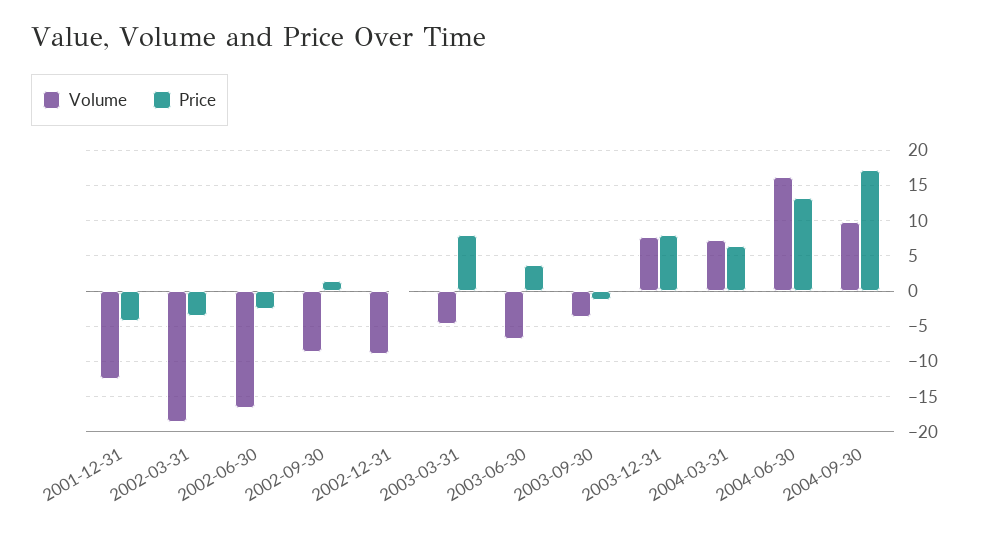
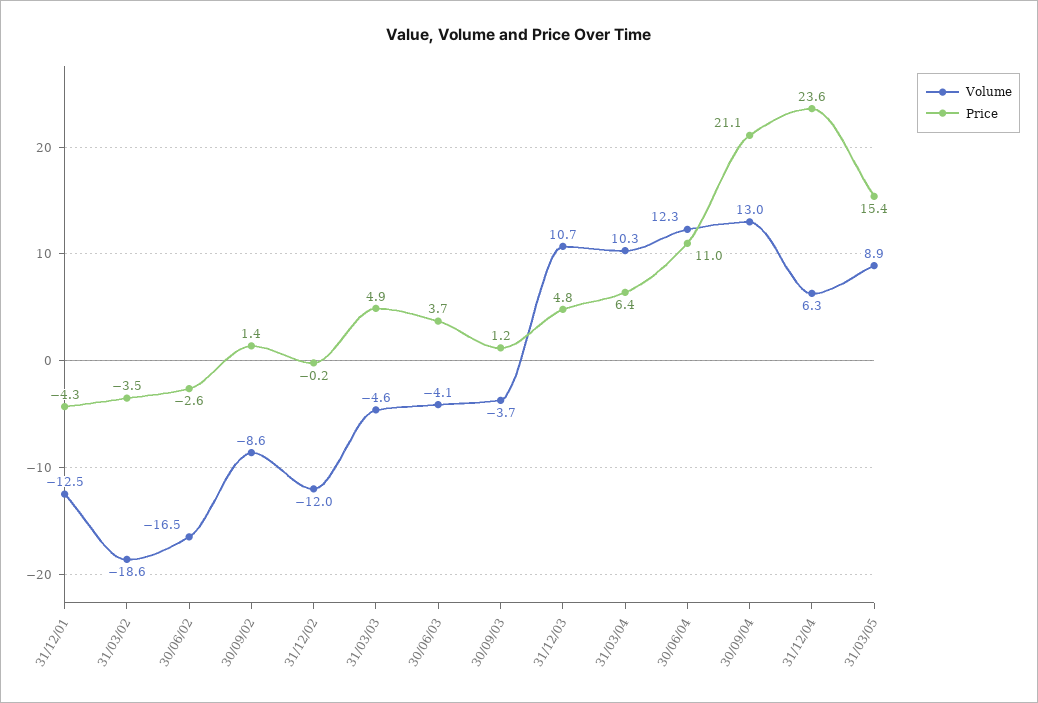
Volume, 2002-12-31: -9 -> -12
Price, 2003-03-31: 8 -> 4.9
Volume, 2003-06-30: -7 -> -4.1
Price, 2003-09-30: -1 -> 1.2
Volume, 2003-12-31: 8 -> 10.7
Price, 2003-12-31: 8 -> 4.8
Volume, 2004-03-31: 7 -> 10.3
Volume, 2004-06-30: 16 -> 12.3
Price, 2004-06-30: 13 -> 11
Volume, 2004-09-30: 10 -> 13
Price, 2004-09-30: 17 -> 21.1
Volume, 31/12/04: none -> 6.3
Price, 31/12/04: none -> 23.6
Volume, 31/03/05: none -> 8.9
Price, 31/03/05: none -> 15.4

